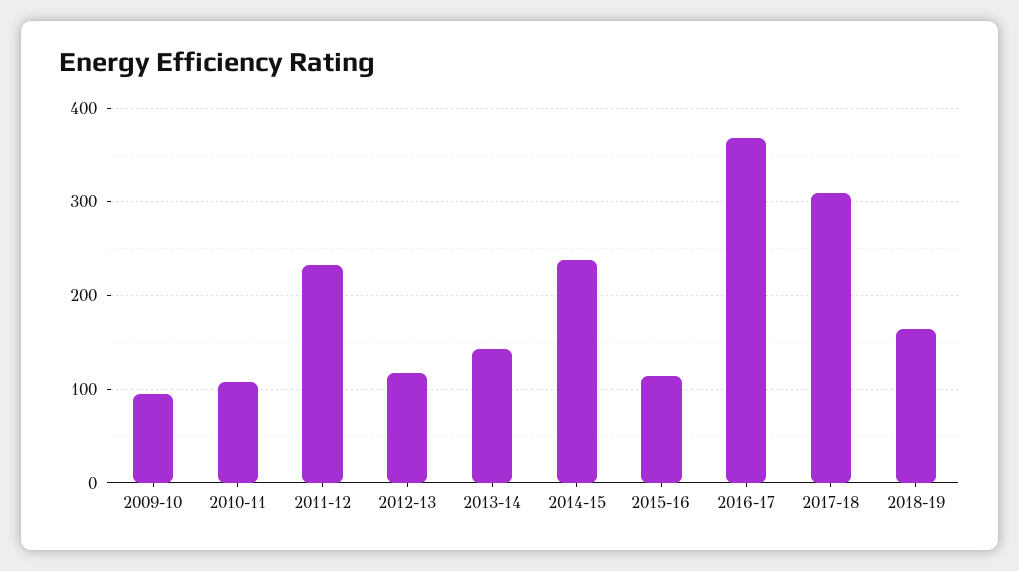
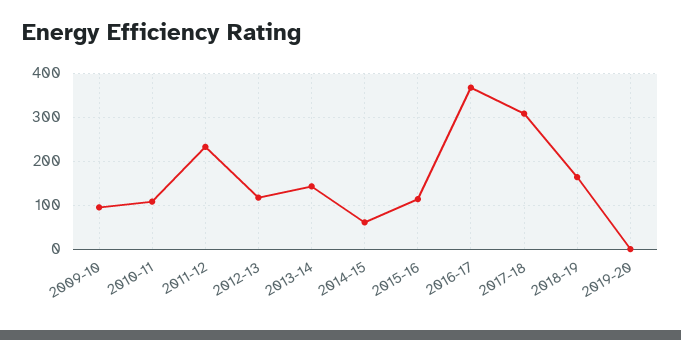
2014-15: 240 -> 60
2019-20: none -> 0

